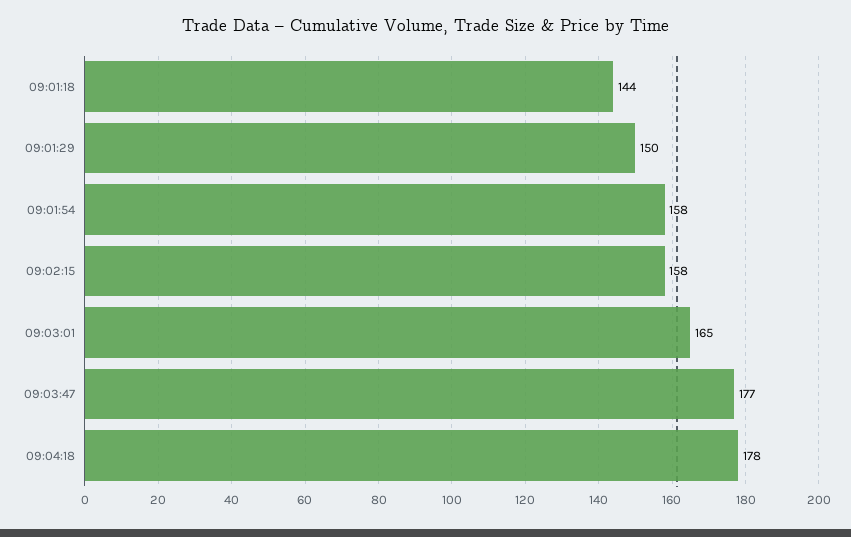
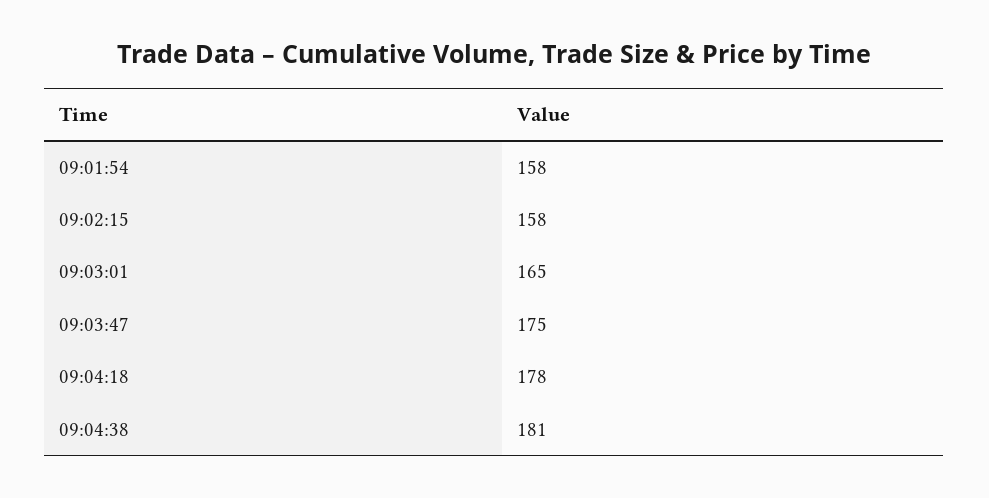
09:01:18: 144 -> none
09:01:29: 150 -> none
09:03:47: 177 -> 175
09:04:38: none -> 181

